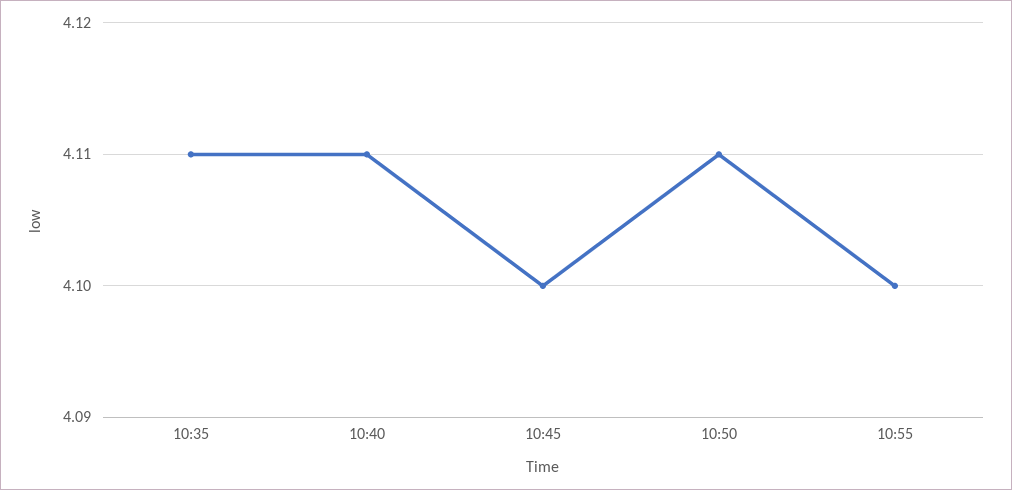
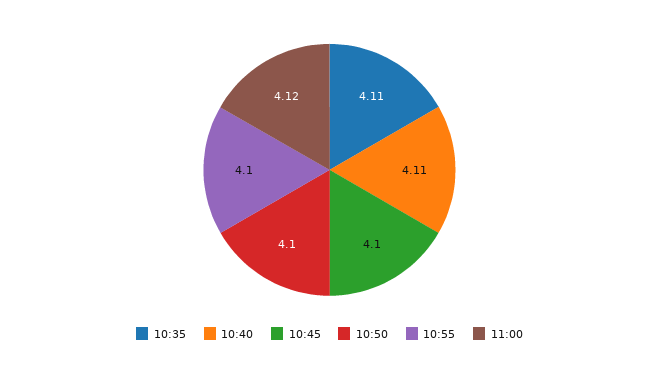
10:50: 4.11 -> 4.1
11:00: none -> 4.12

